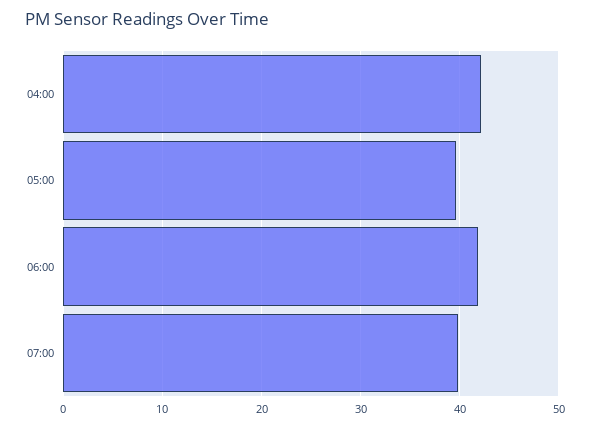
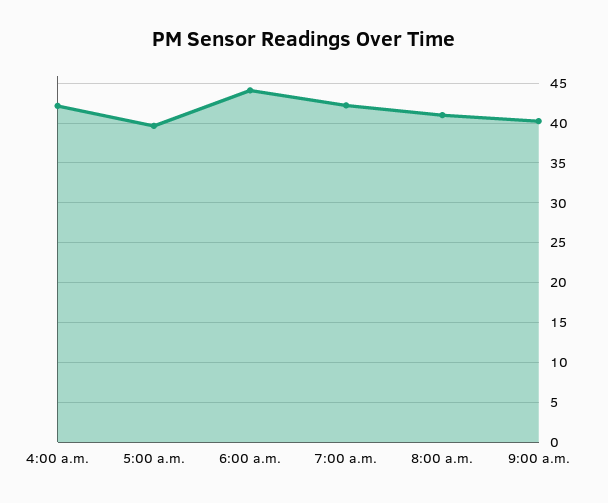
06:00: 42 -> 44
07:00: 40 -> 42
8:00 a.m.: none -> 41
9:00 a.m.: none -> 40

